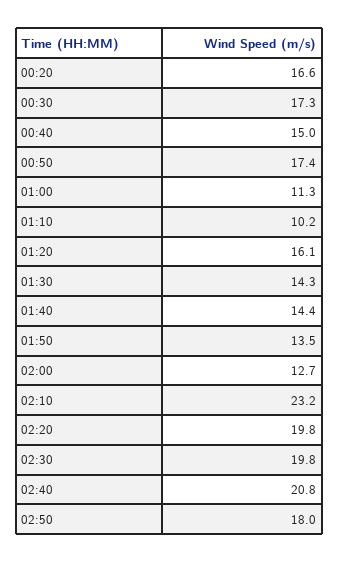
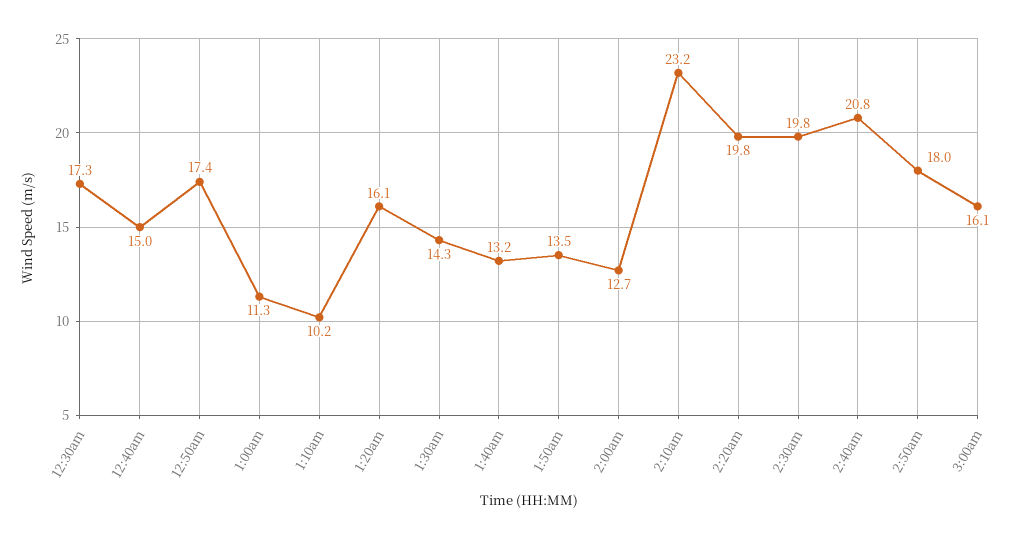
00:20: 16.6 -> none
01:40: 14.4 -> 13.2
3:00am: none -> 16.1

